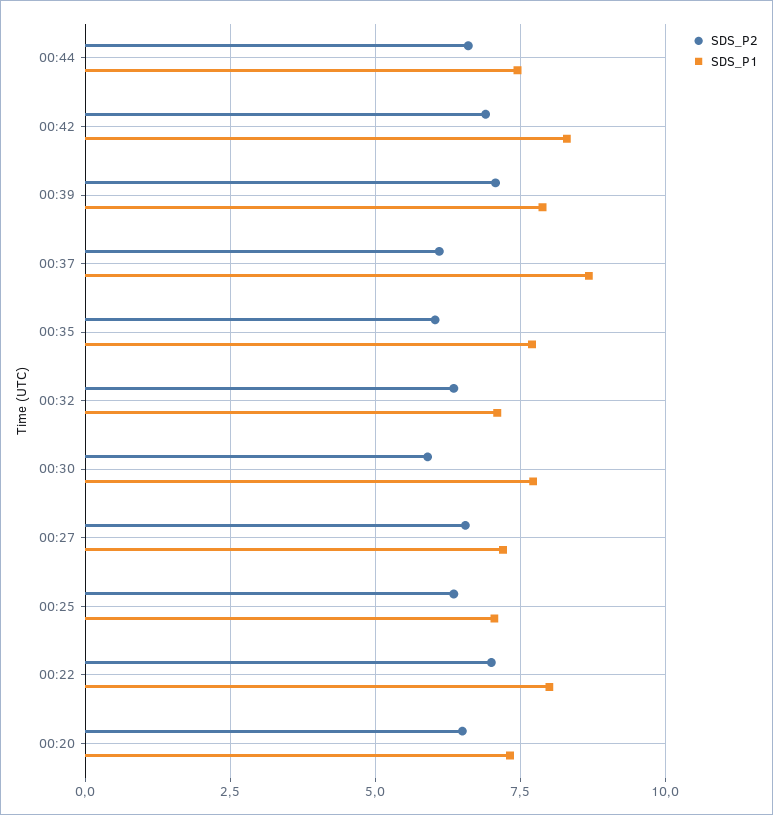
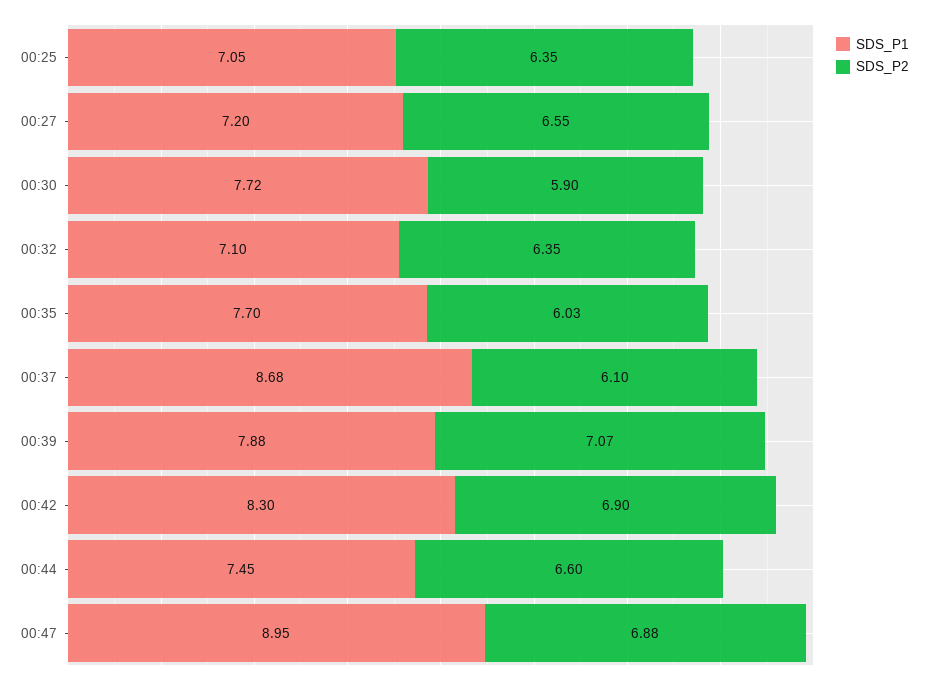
SDS_P2, 00:22: 7 -> none
SDS_P1, 00:22: 8 -> none
SDS_P2, 00:20: 6.5 -> none
SDS_P1, 00:20: 7.25 -> none
SDS_P1, 00:47: none -> 8.95
SDS_P2, 00:47: none -> 6.88

